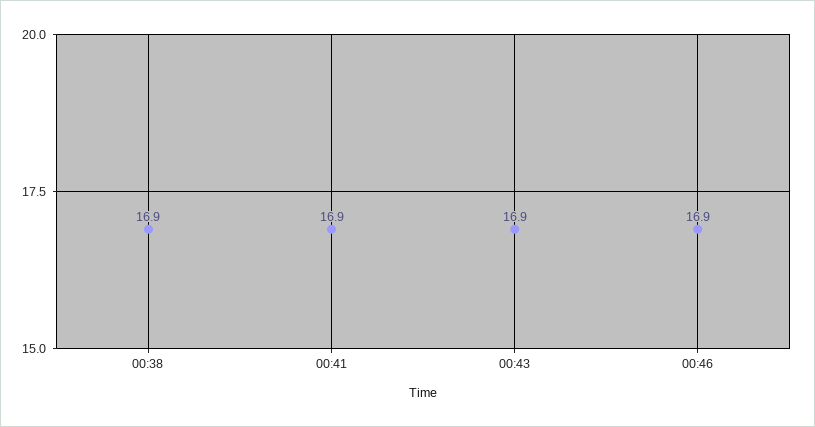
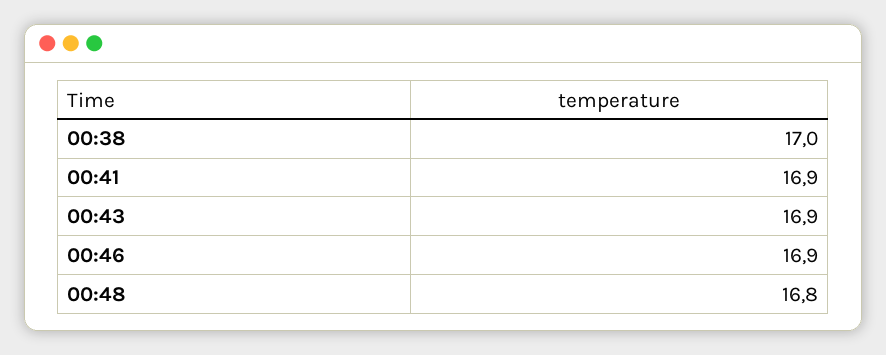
00:38: 16.9 -> 17
00:48: none -> 16.8

